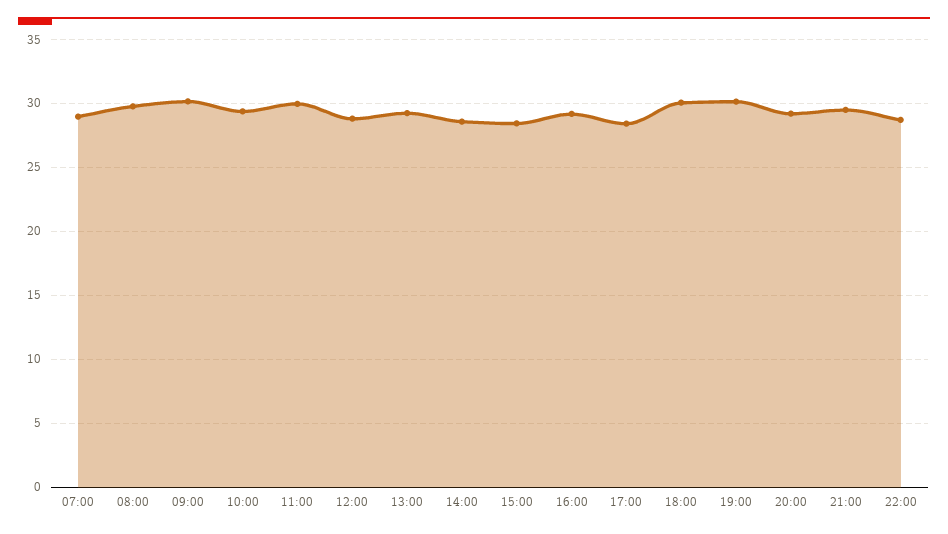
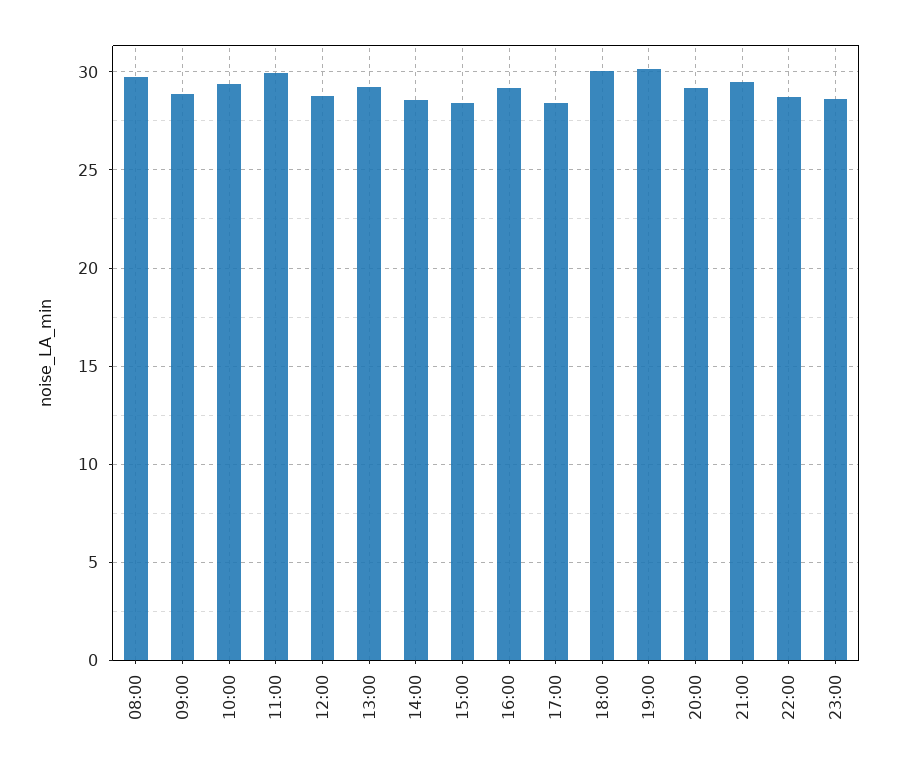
07:00: 29 -> none
09:00: 30 -> 29
23:00: none -> 28.5

